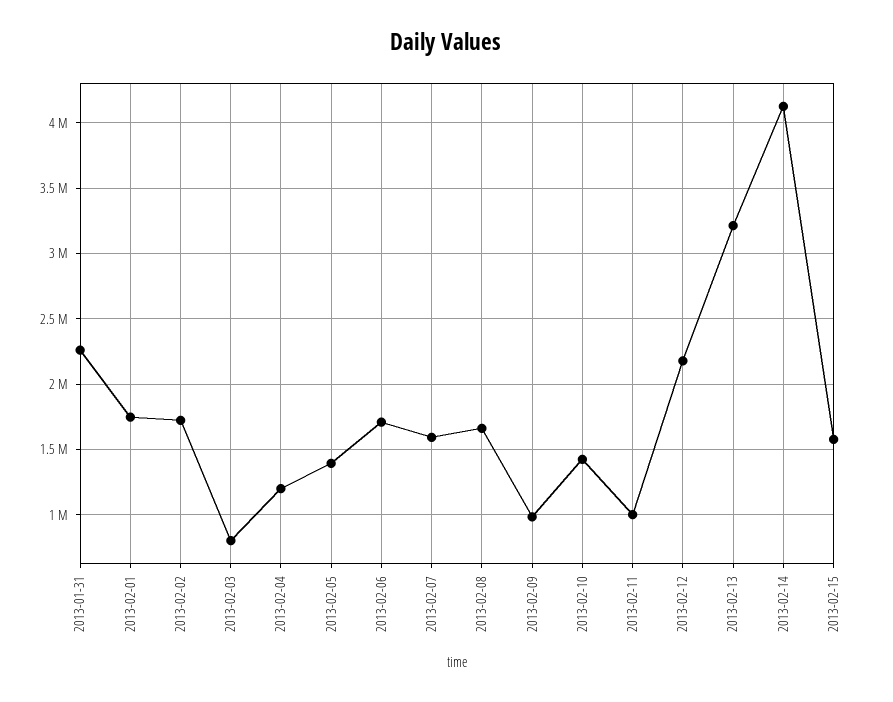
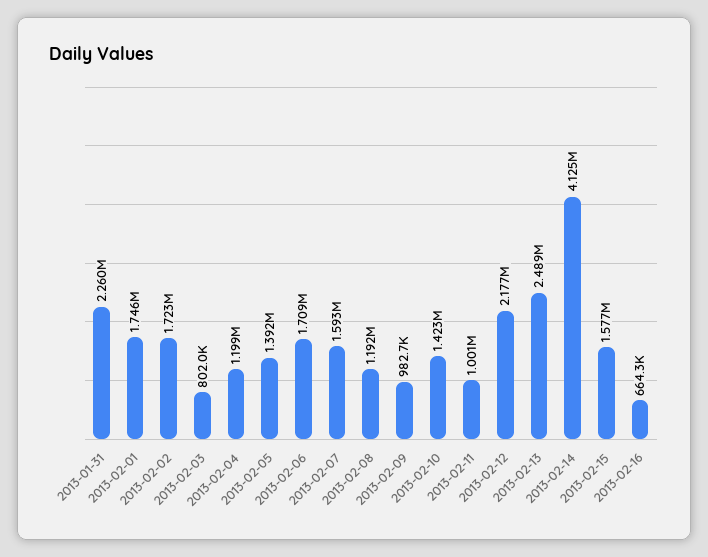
2013-02-08: 1650000 -> 1192000
2013-02-13: 3200000 -> 2489000
2013-02-16: none -> 664300

